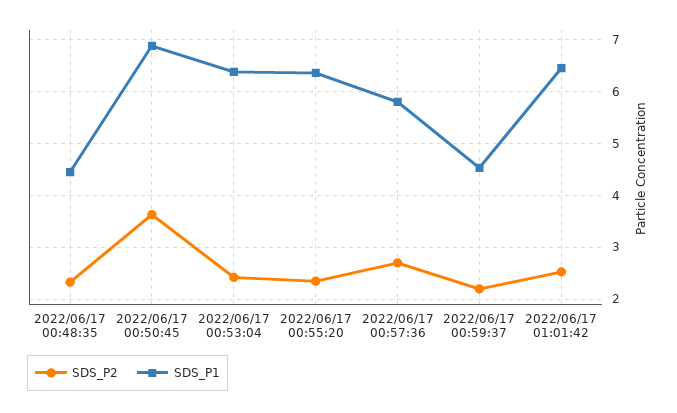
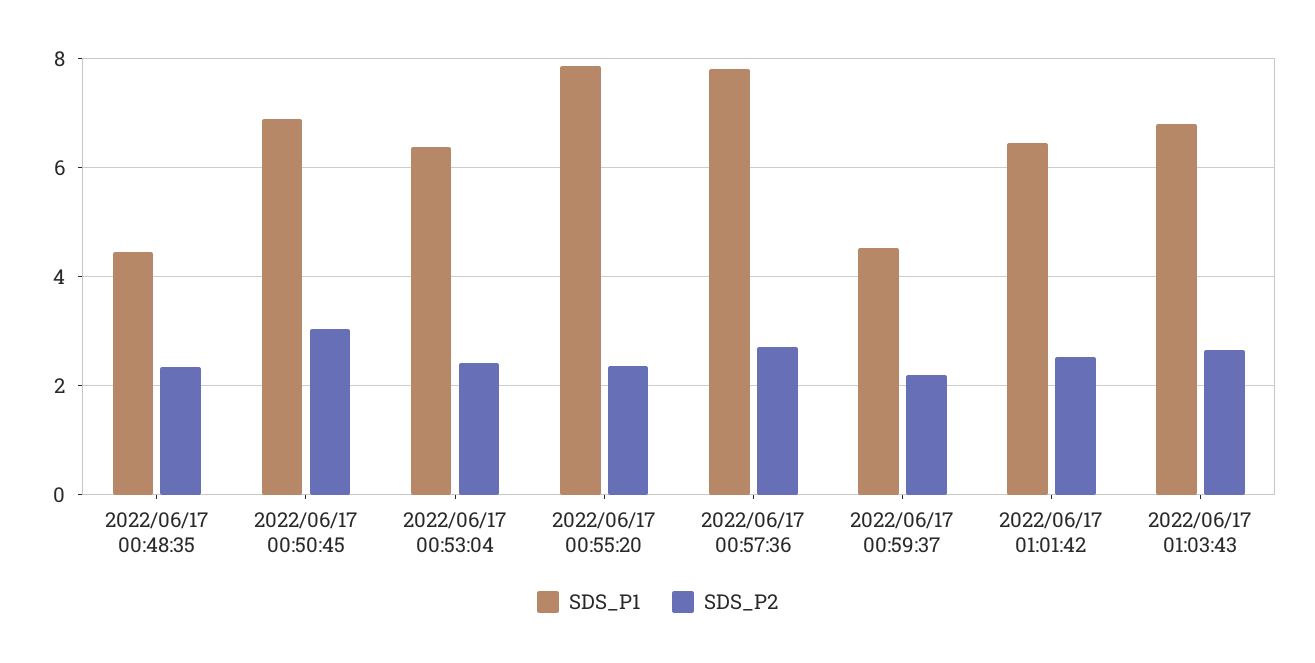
SDS_P2, 2022/06/17 00:50:45: 3.6 -> 3
SDS_P1, 2022/06/17 00:55:20: 6.4 -> 7.8
SDS_P1, 2022/06/17 00:57:36: 5.8 -> 7.8
SDS_P1, 2022/06/17 01:03:43: none -> 6.8
SDS_P2, 2022/06/17 01:03:43: none -> 2.6

